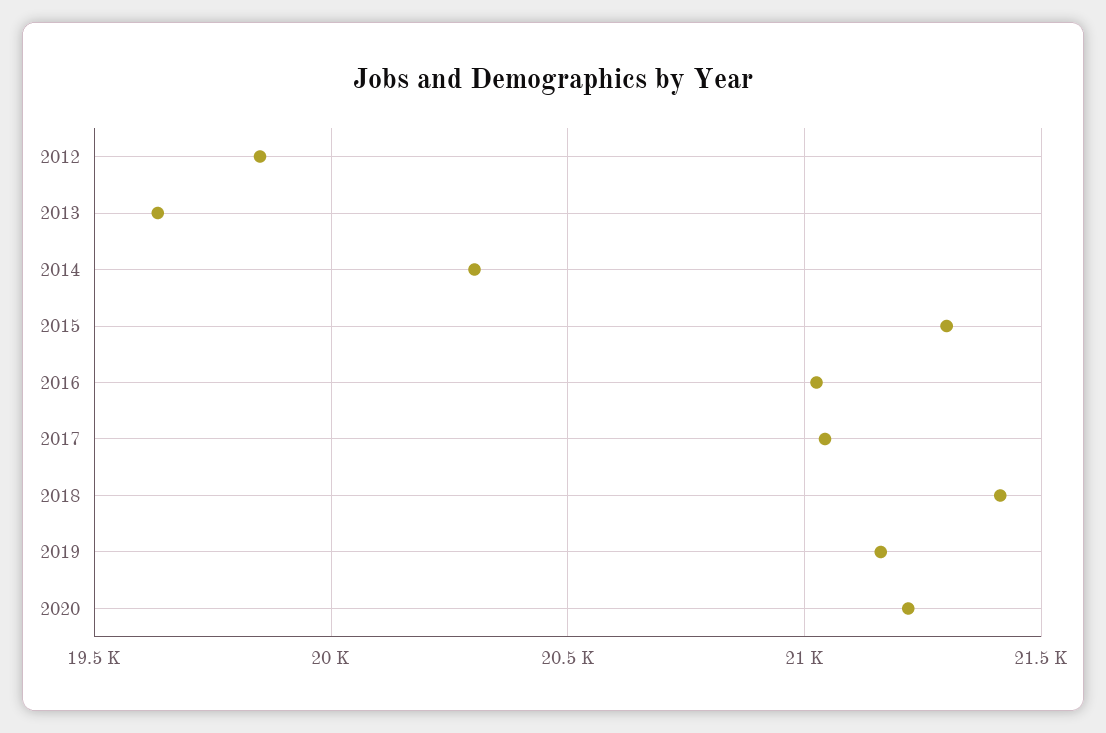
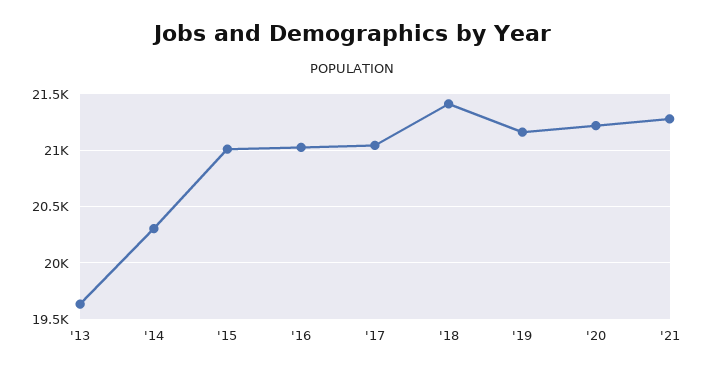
2012: 19850 -> none
2015: 21300 -> 21000
'21: none -> 21300

